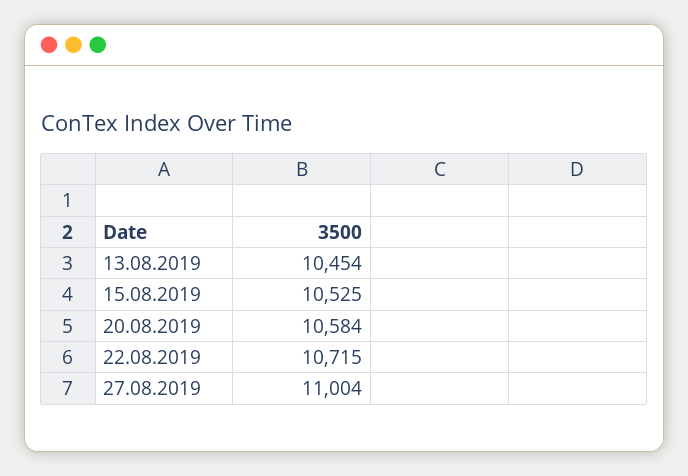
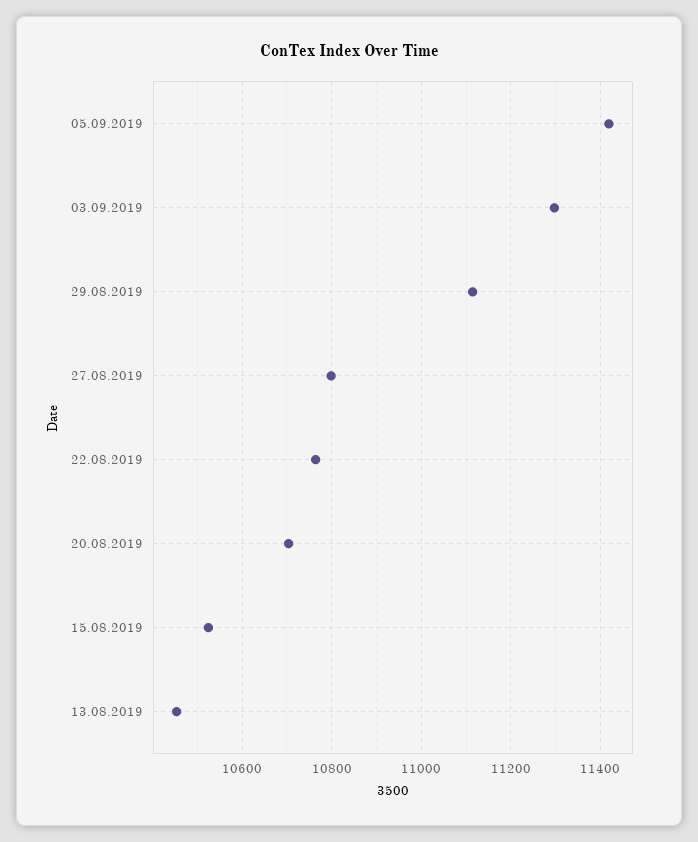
20.08.2019: 10584 -> 10700
22.08.2019: 10715 -> 10760
27.08.2019: 11004 -> 10800
05.09.2019: none -> 11420
03.09.2019: none -> 11300
29.08.2019: none -> 11120

